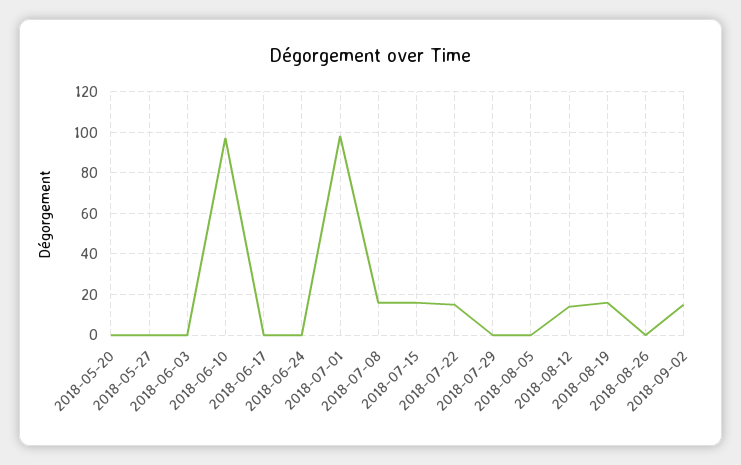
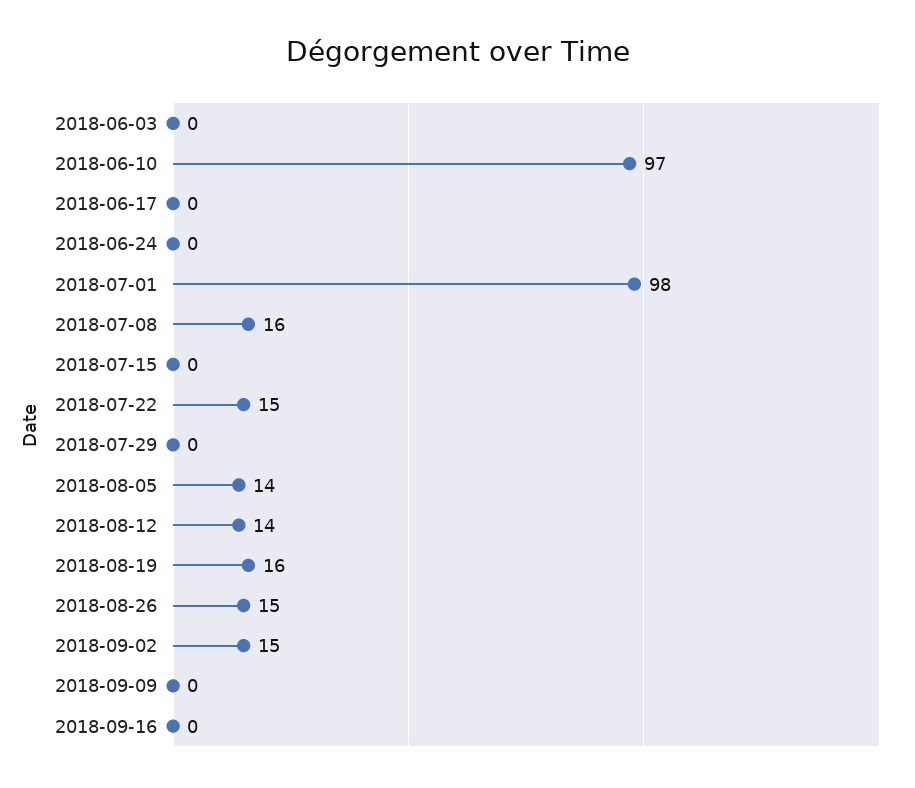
2018-05-20: 0 -> none
2018-05-27: 0 -> none
2018-07-15: 15 -> 0
2018-08-05: 0 -> 14
2018-08-26: 0 -> 15
2018-09-09: none -> 0
2018-09-16: none -> 0

